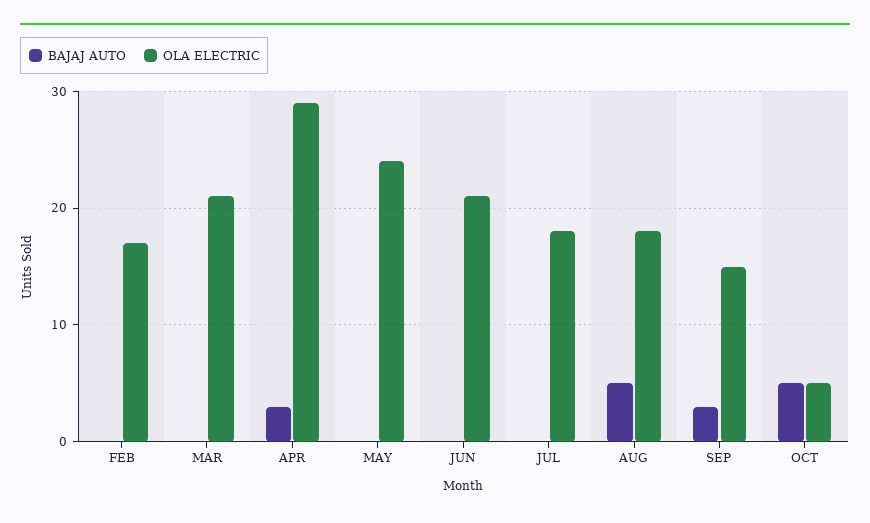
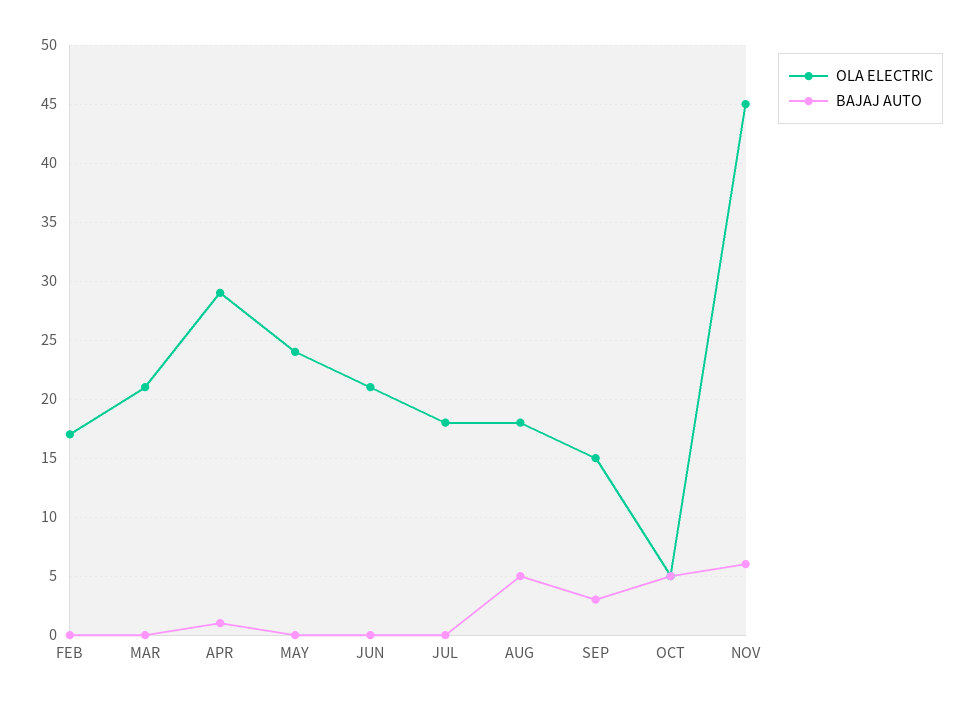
BAJAJ AUTO, APR: 3 -> 1
OLA ELECTRIC, NOV: none -> 45
BAJAJ AUTO, NOV: none -> 6

